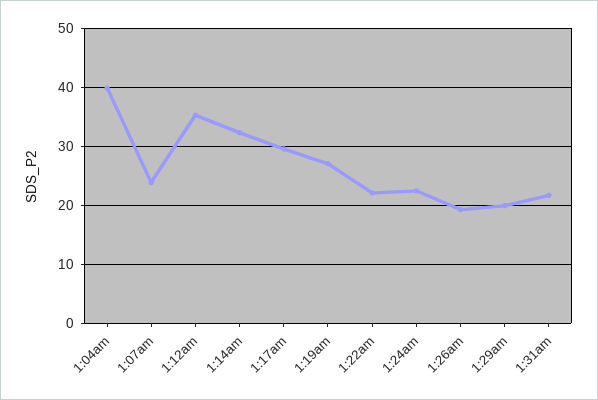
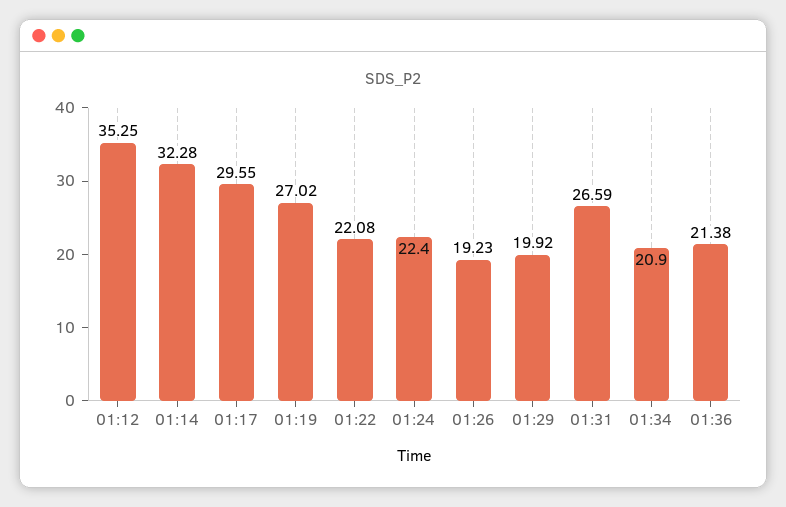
1:04am: 40 -> none
1:07am: 24 -> none
1:31am: 22 -> 26.59
01:34: none -> 20.9
01:36: none -> 21.38

